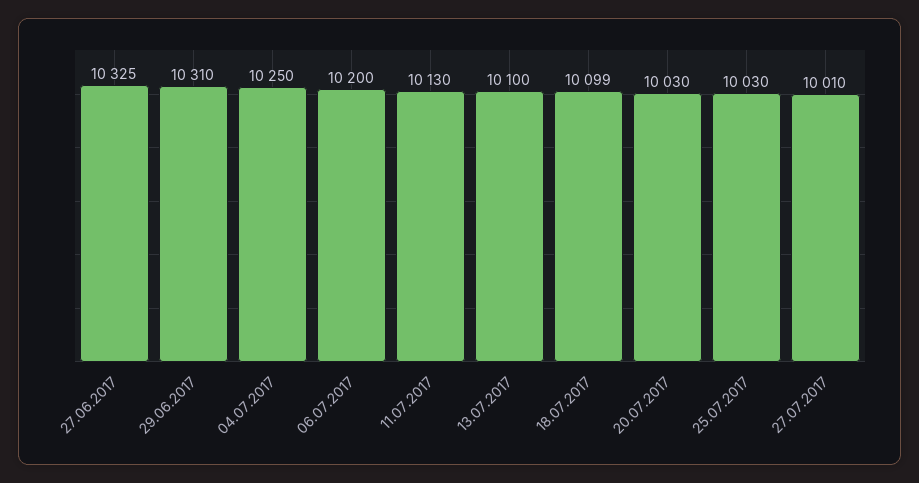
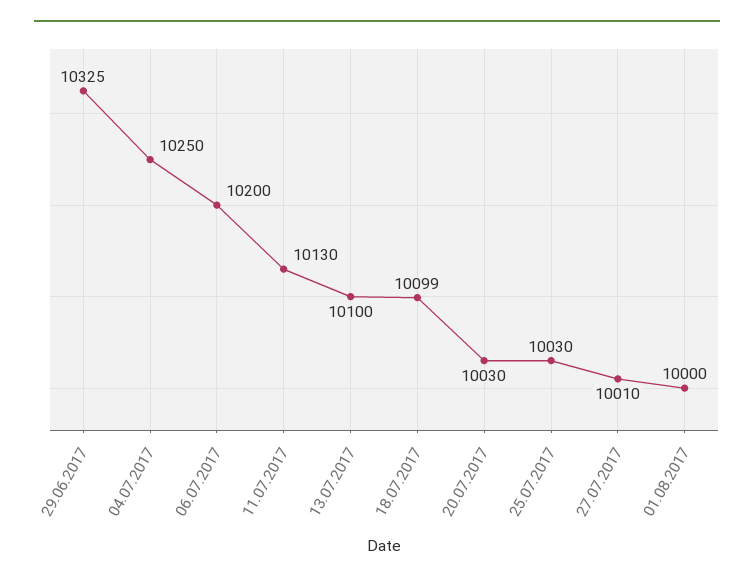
27.06.2017: 10325 -> none
29.06.2017: 10310 -> 10325
01.08.2017: none -> 10000

